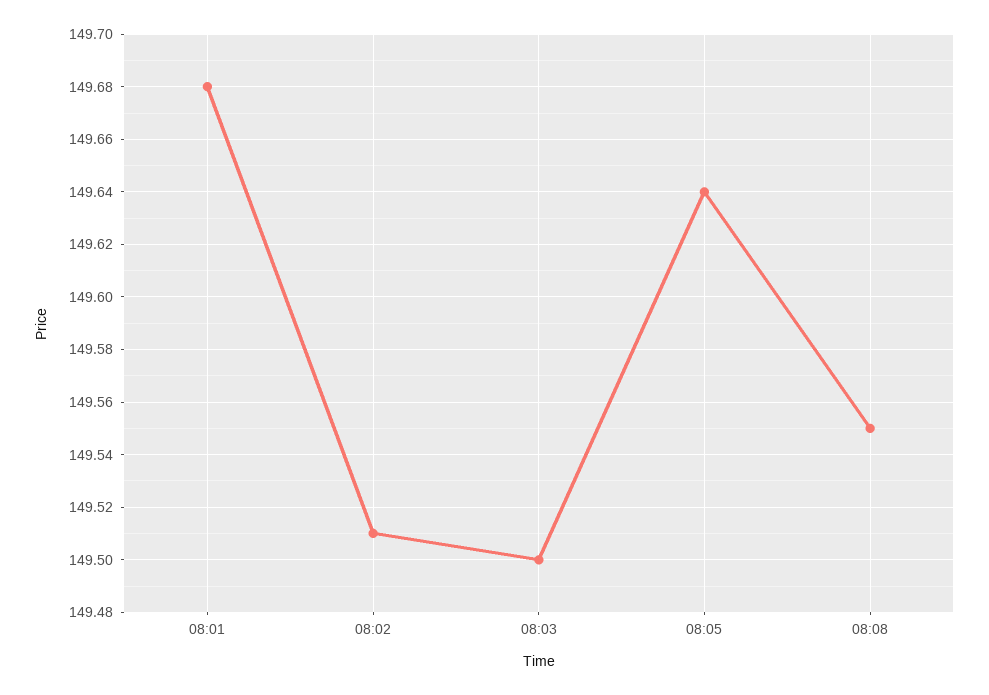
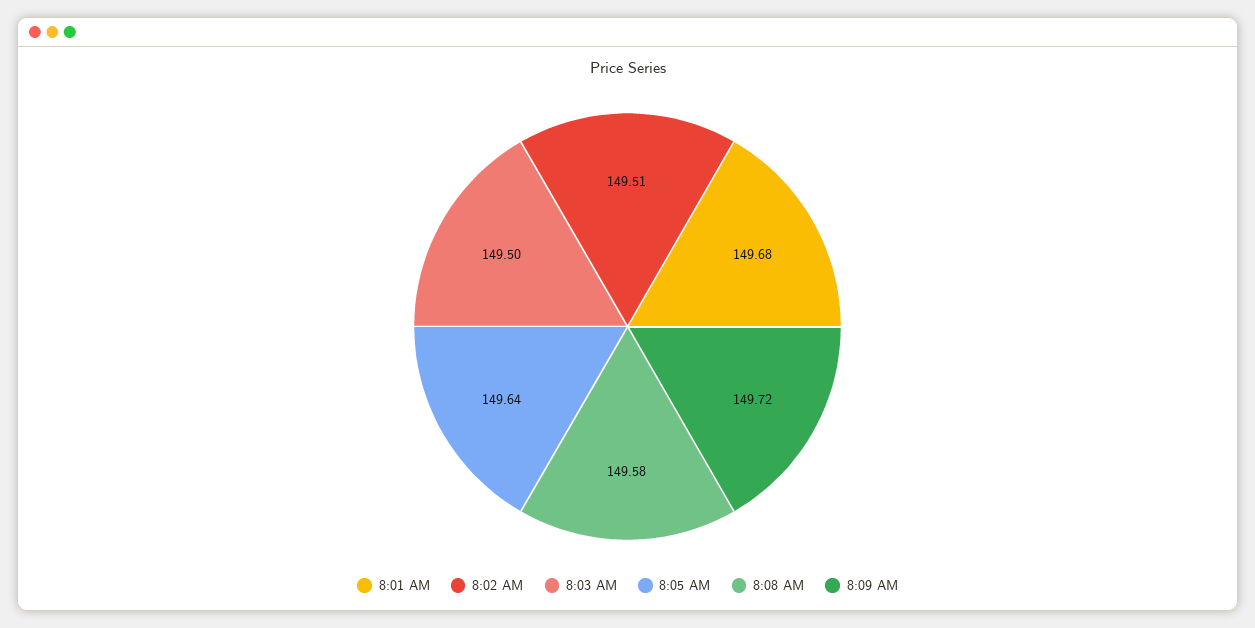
08:08: 149.55 -> 149.58
8:09 AM: none -> 149.72

